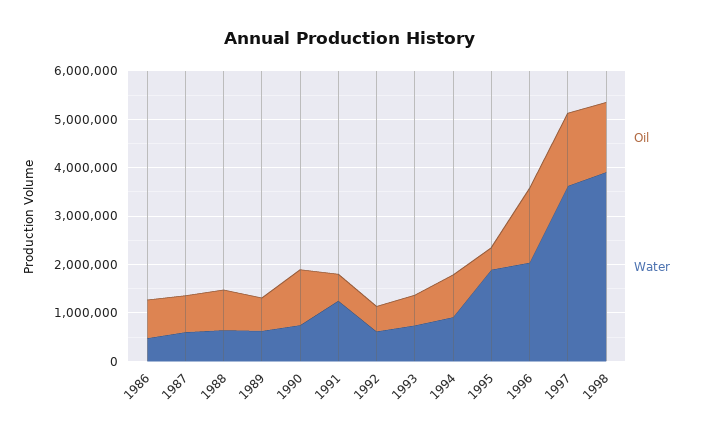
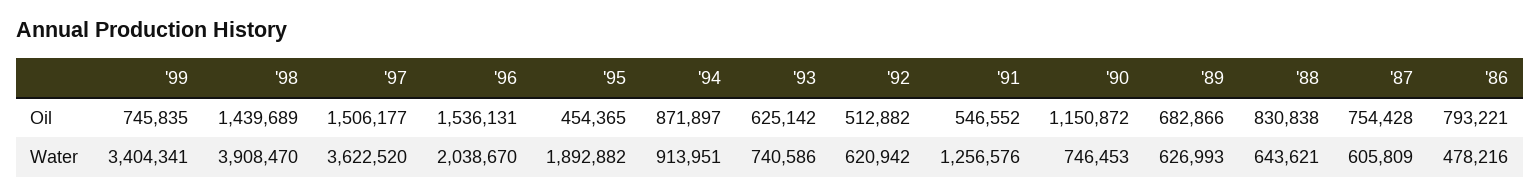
Oil, '99: none -> 745835
Water, '99: none -> 3404341

